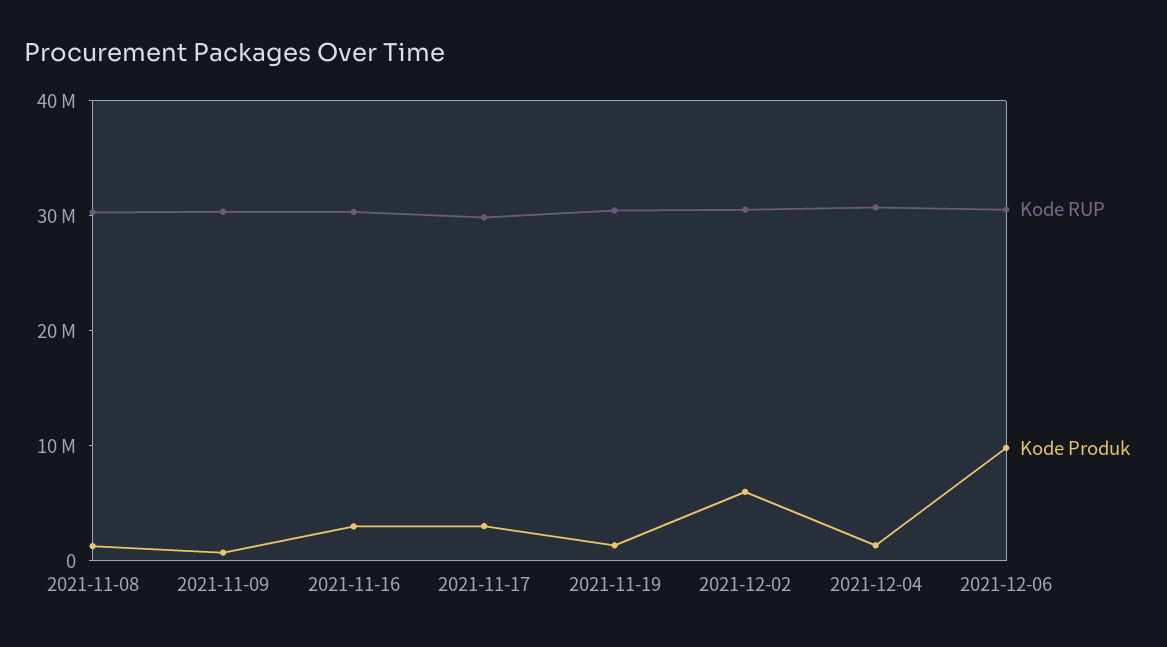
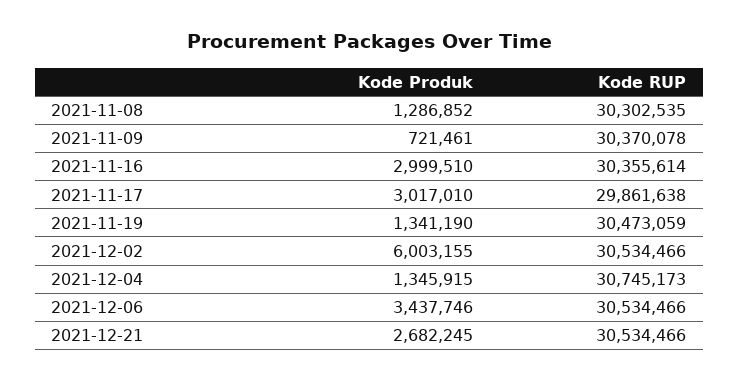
Kode Produk, 2021-12-06: 10000000 -> 3437746
Kode Produk, 2021-12-21: none -> 2682245
Kode RUP, 2021-12-21: none -> 30534466

